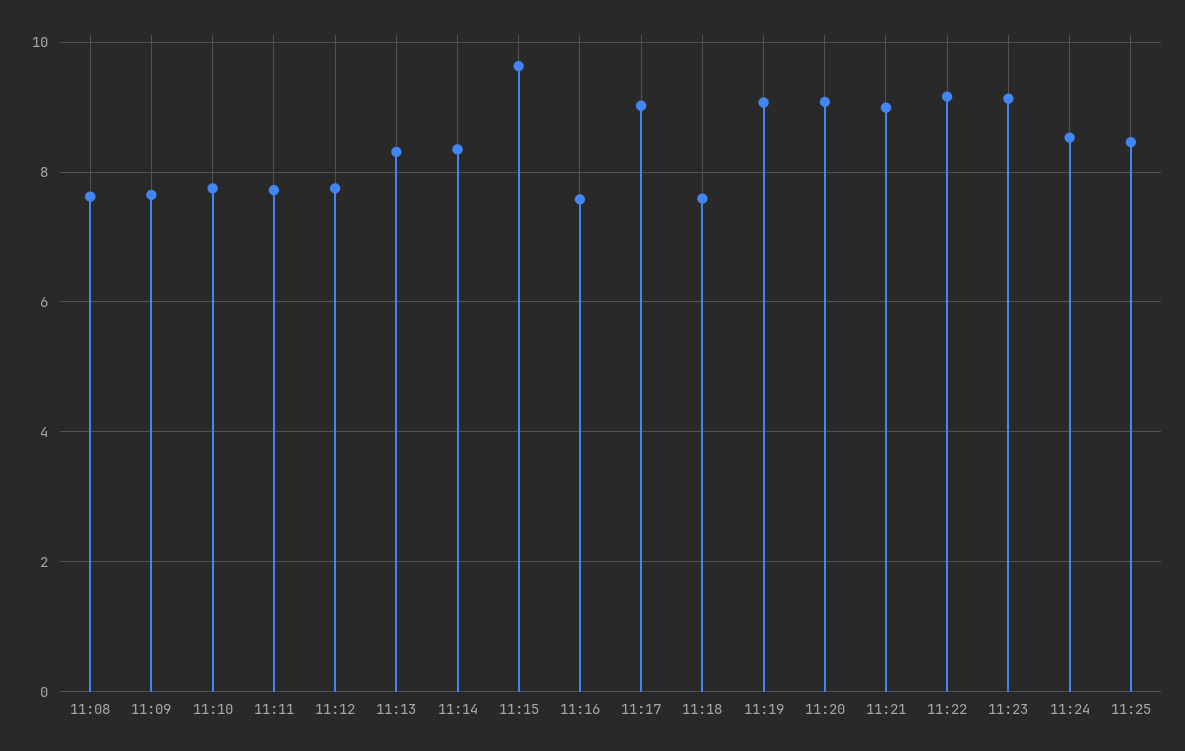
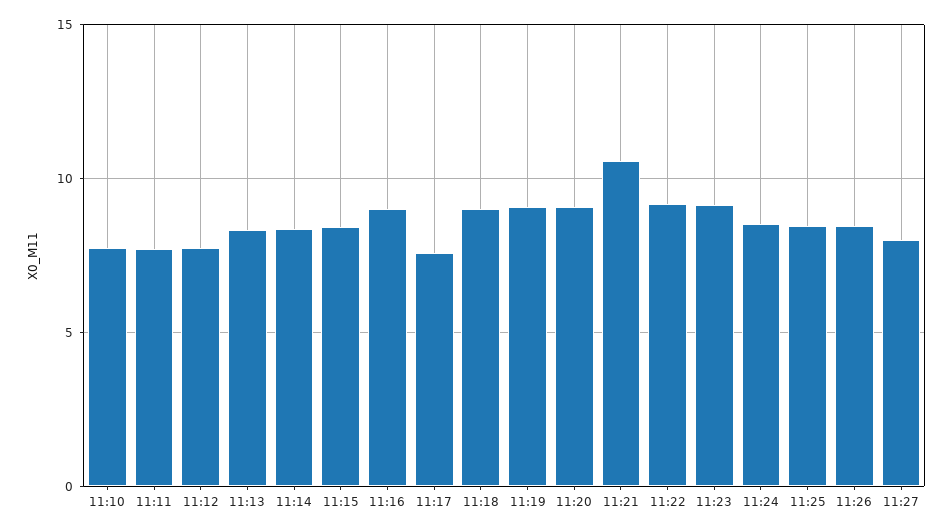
11:08: 7.6 -> none
11:09: 7.6 -> none
11:15: 9.6 -> 8.5
11:16: 7.6 -> 9
11:17: 9 -> 7.5
11:18: 7.6 -> 9
11:21: 9 -> 10.5
11:26: none -> 8.5
11:27: none -> 8

